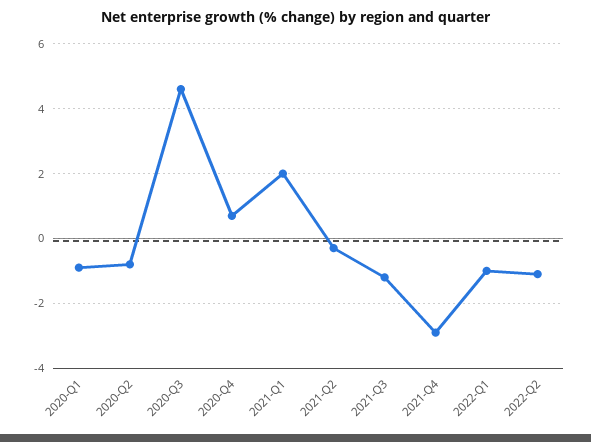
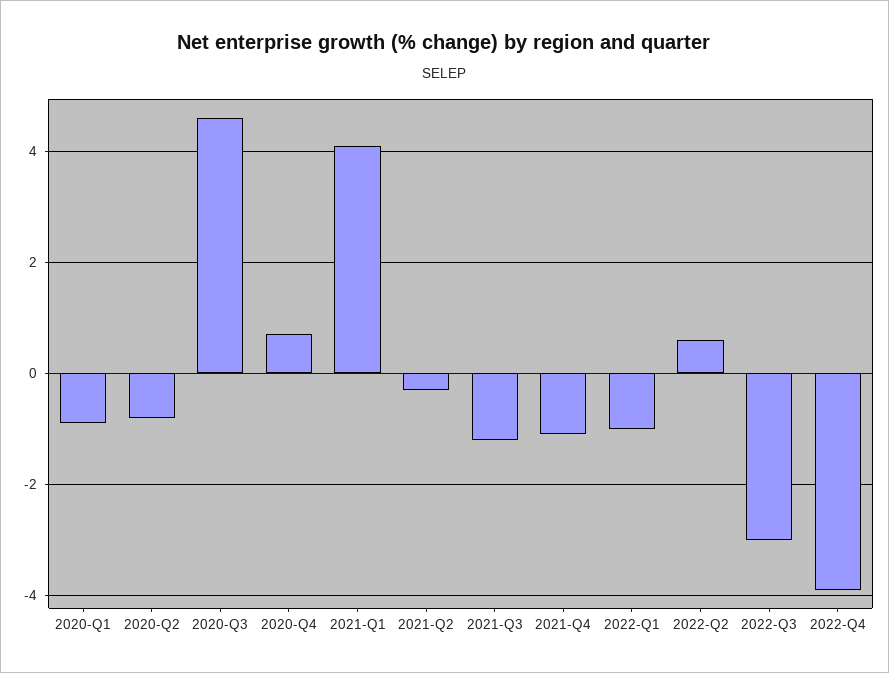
2021-Q1: 2 -> 4
2021-Q4: -3 -> -1
2022-Q2: -1 -> 0.5
2022-Q3: none -> -3
2022-Q4: none -> -4

